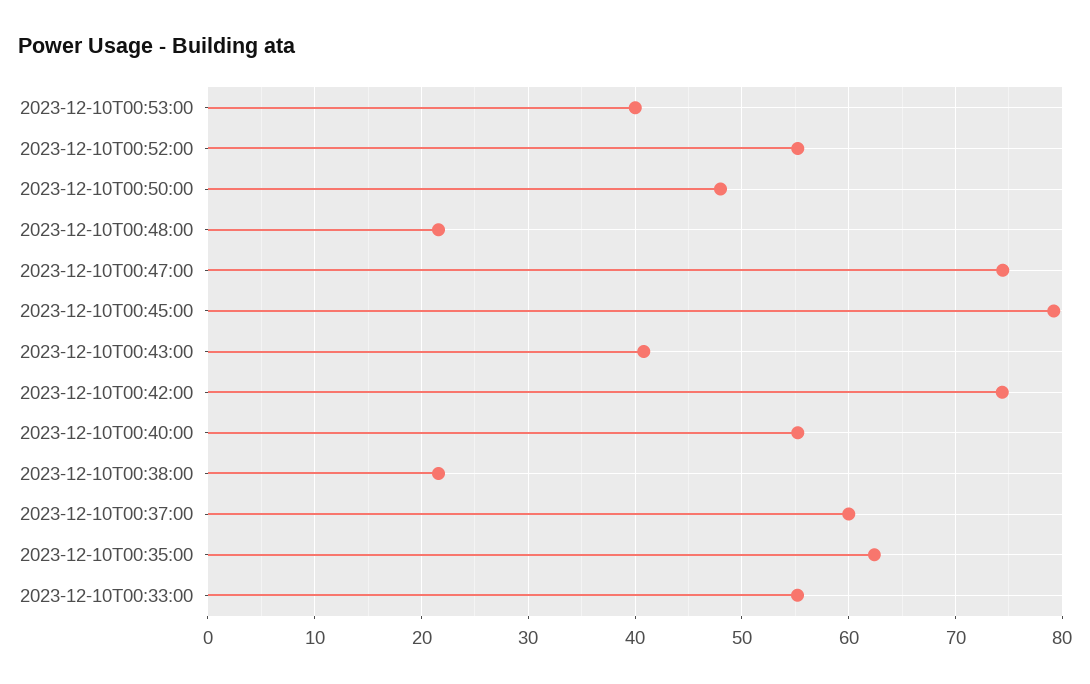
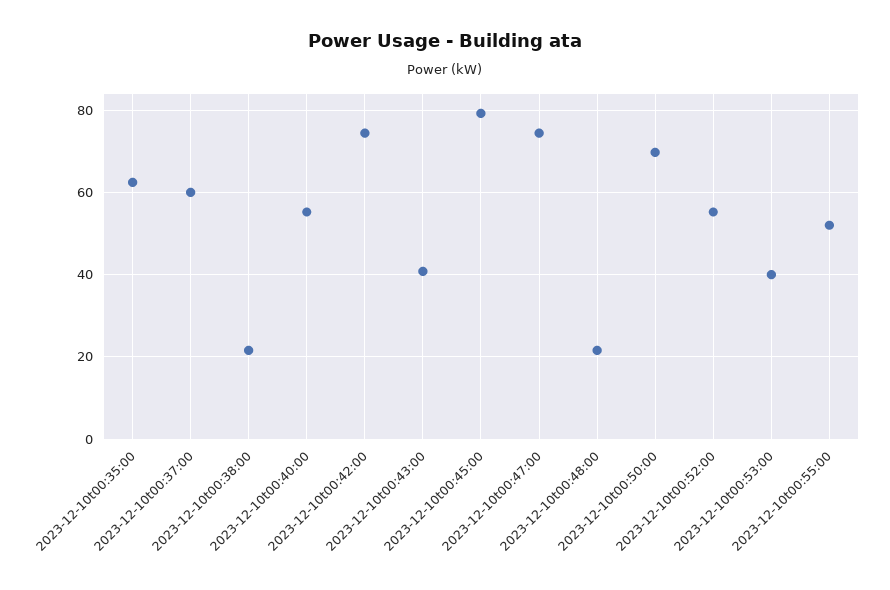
2023-12-10T00:50:00: 48 -> 70
2023-12-10T00:33:00: 55 -> none
2023-12-10t00:55:00: none -> 52

